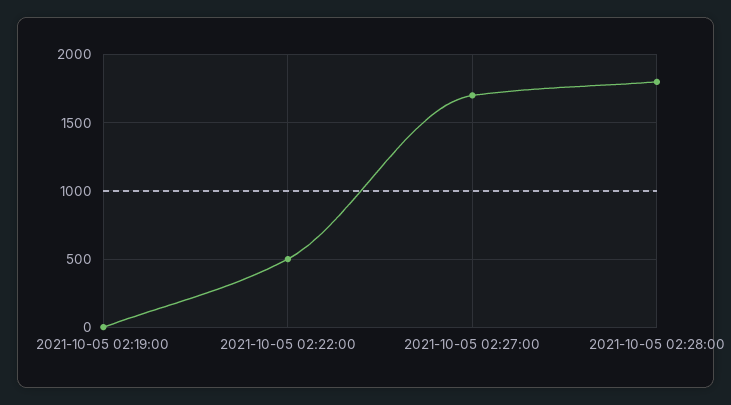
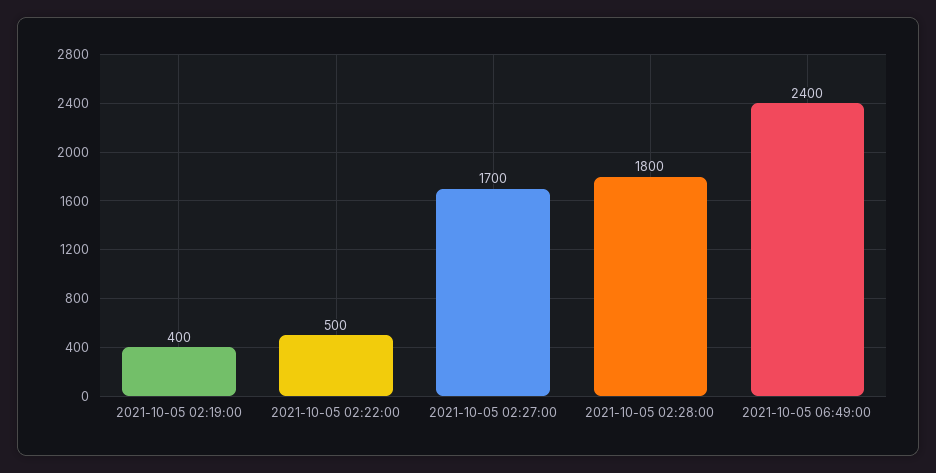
2021-10-05 02:19:00: 0 -> 400
2021-10-05 06:49:00: none -> 2400

